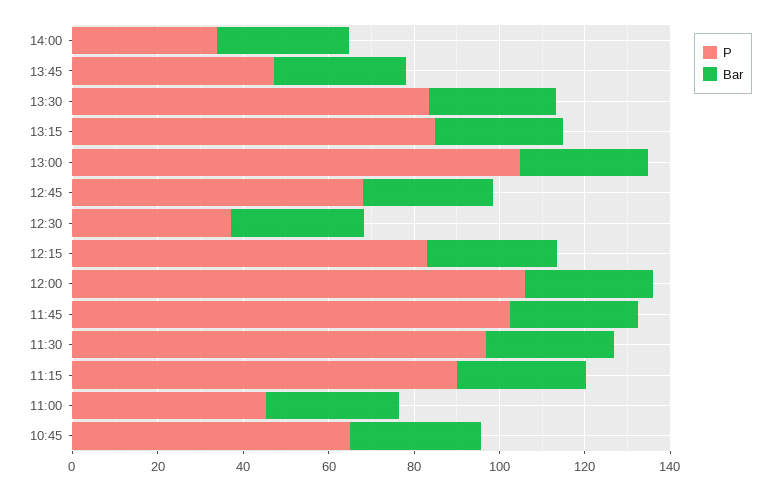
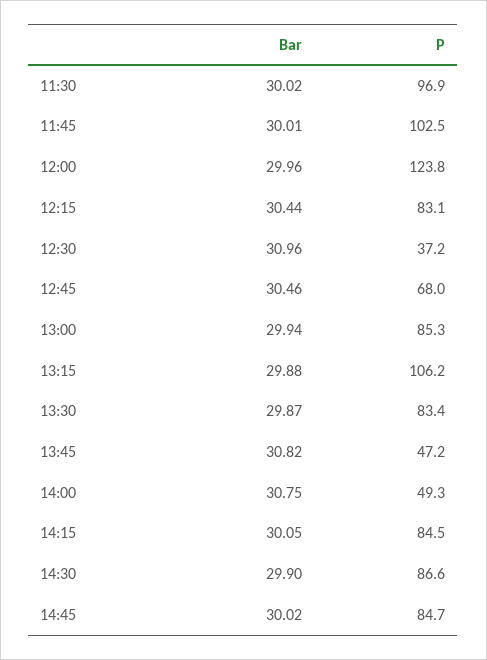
P, 14:00: 35 -> 49.3
P, 13:15: 85 -> 106.2
P, 13:00: 105 -> 85.3
P, 12:00: 105 -> 123.8
P, 11:15: 90 -> none
Bar, 11:15: 30 -> none
P, 11:00: 45 -> none
Bar, 11:00: 30 -> none
P, 10:45: 65 -> none
Bar, 10:45: 30 -> none
Bar, 14:15: none -> 30.05
P, 14:15: none -> 84.5
Bar, 14:30: none -> 29.9
P, 14:30: none -> 86.6
Bar, 14:45: none -> 30.02
P, 14:45: none -> 84.7

